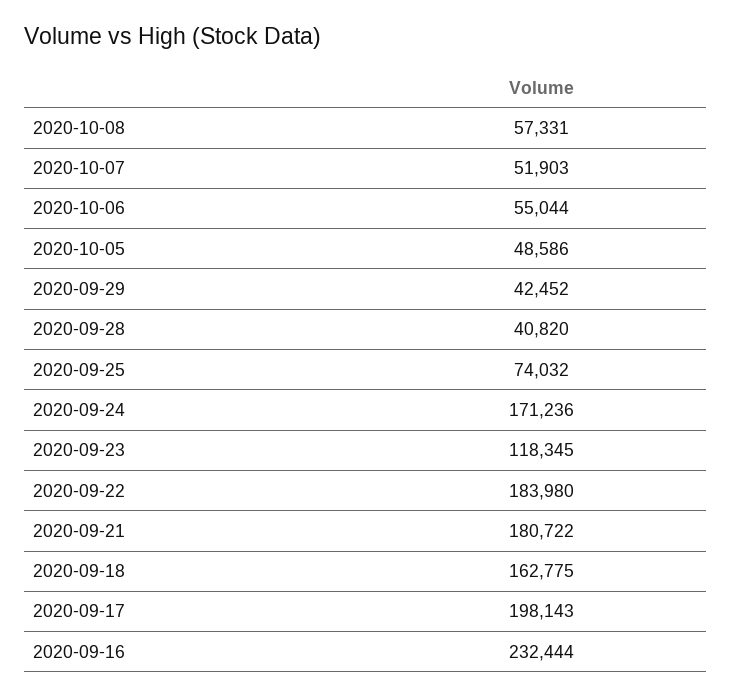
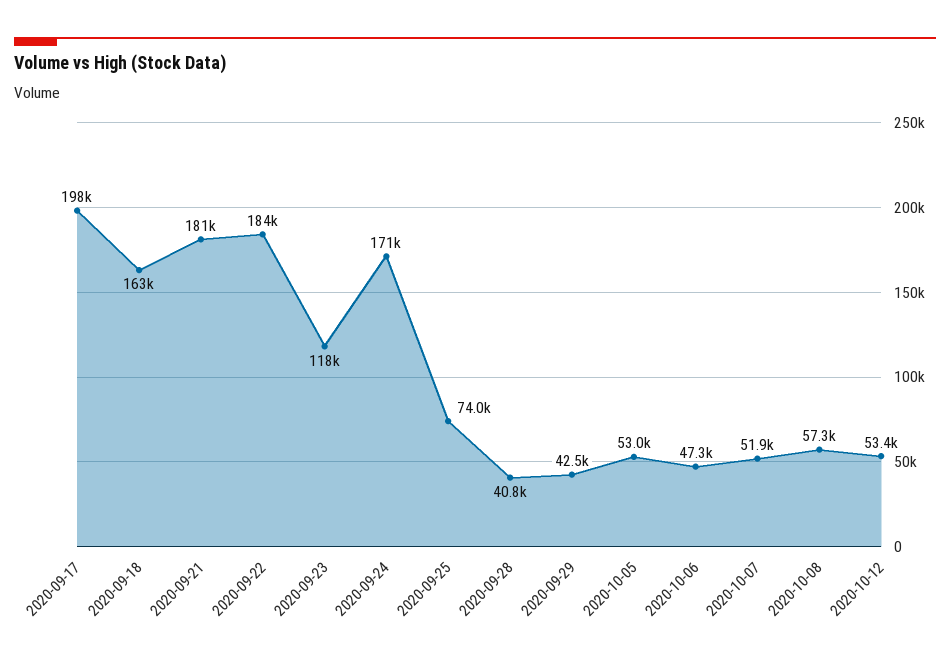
2020-10-06: 55044 -> 47300
2020-10-05: 48586 -> 53000
2020-09-16: 232444 -> none
2020-10-12: none -> 53400

